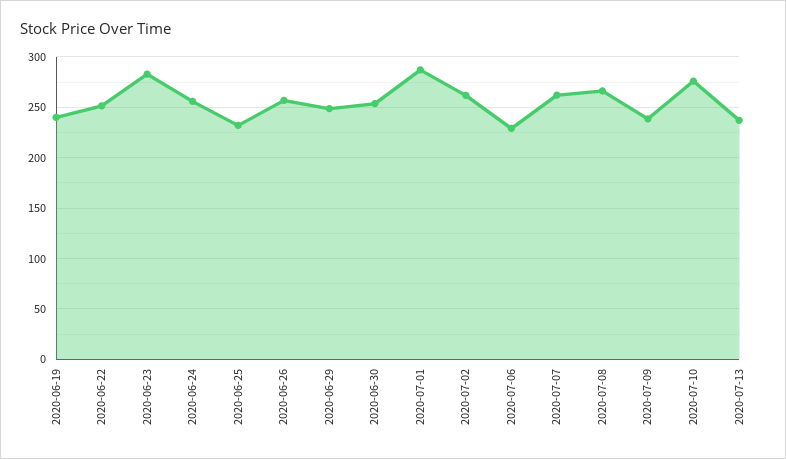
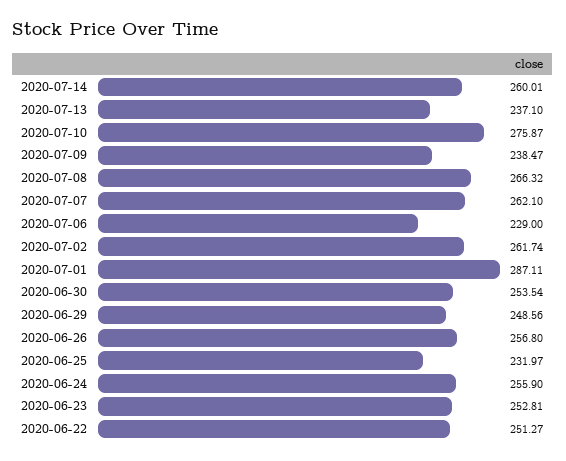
2020-06-19: 240 -> none
2020-06-23: 280 -> 252.81
2020-07-14: none -> 260.01

